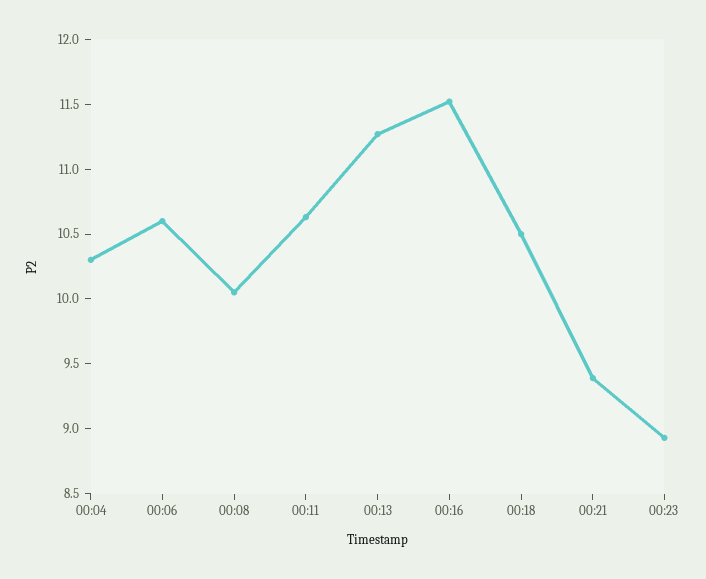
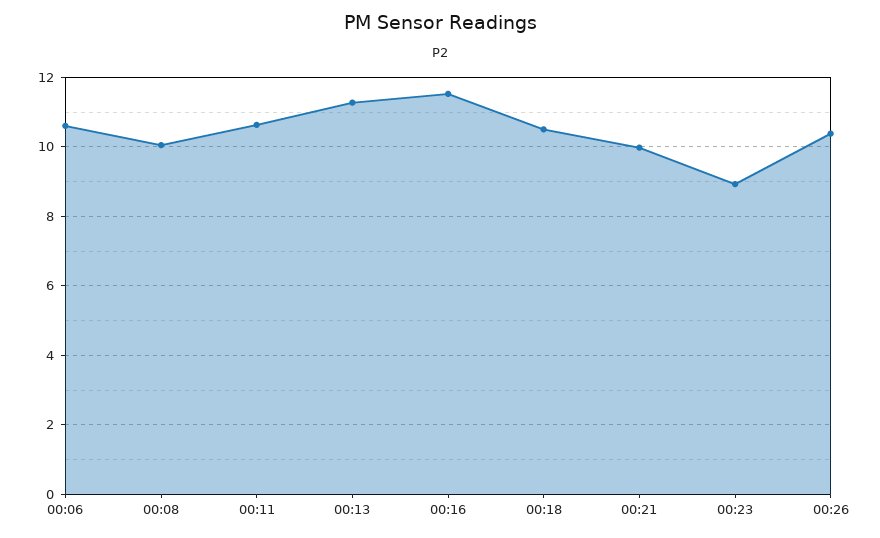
00:04: 10.3 -> none
00:21: 9.4 -> 10
00:26: none -> 10.4

